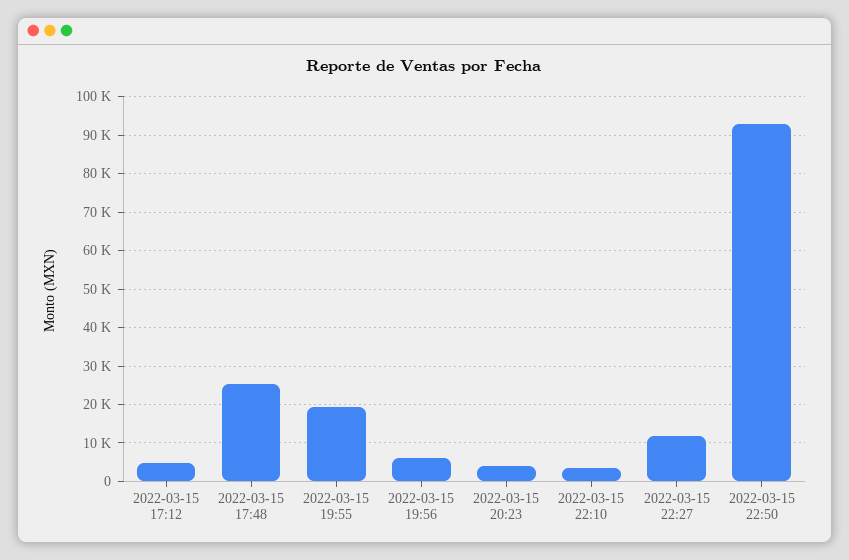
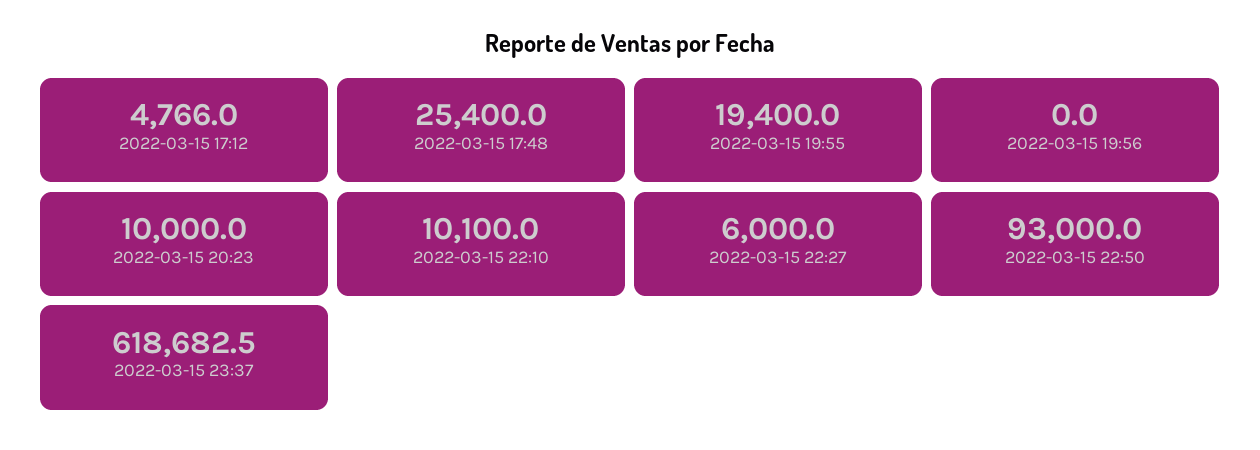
2022-03-15 19:56: 6000 -> 0
2022-03-15 20:23: 4000 -> 10000
2022-03-15 22:10: 4000 -> 10100
2022-03-15 22:27: 12000 -> 6000
2022-03-15 23:37: none -> 618682.5

